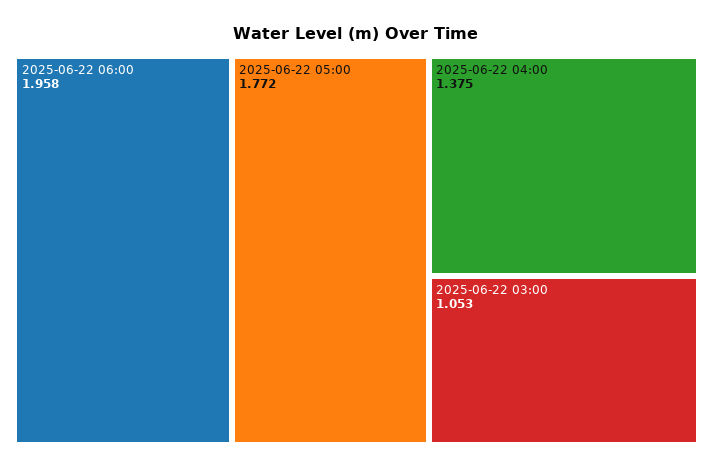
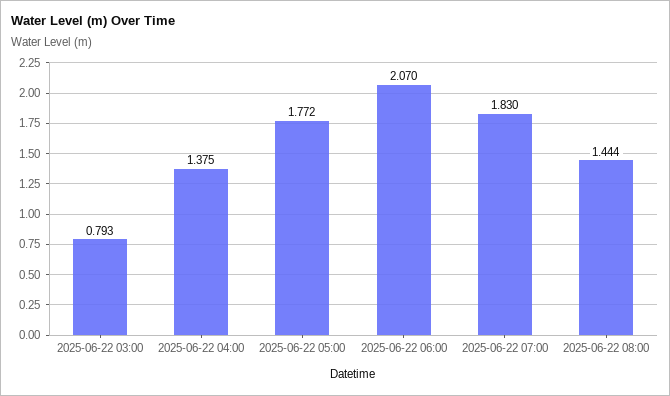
2025-06-22 06:00: 1.958 -> 2.07
2025-06-22 03:00: 1.053 -> 0.793
2025-06-22 07:00: none -> 1.83
2025-06-22 08:00: none -> 1.444

